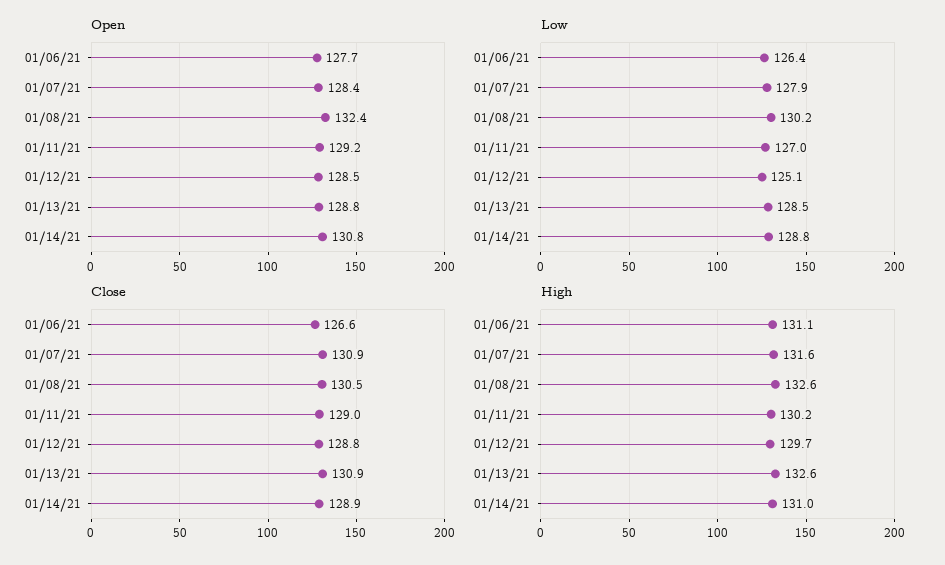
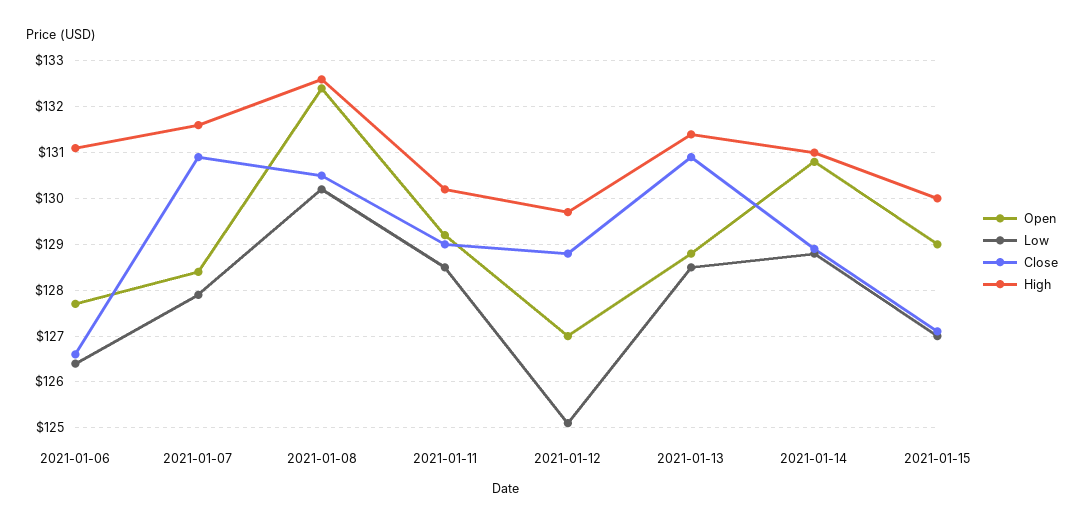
Open, 01/12/21: 128.5 -> 127
Low, 01/11/21: 127 -> 128.5
High, 01/13/21: 132.6 -> 131.5
Open, 2021-01-15: none -> 129
Low, 2021-01-15: none -> 127
Close, 2021-01-15: none -> 127
High, 2021-01-15: none -> 130

